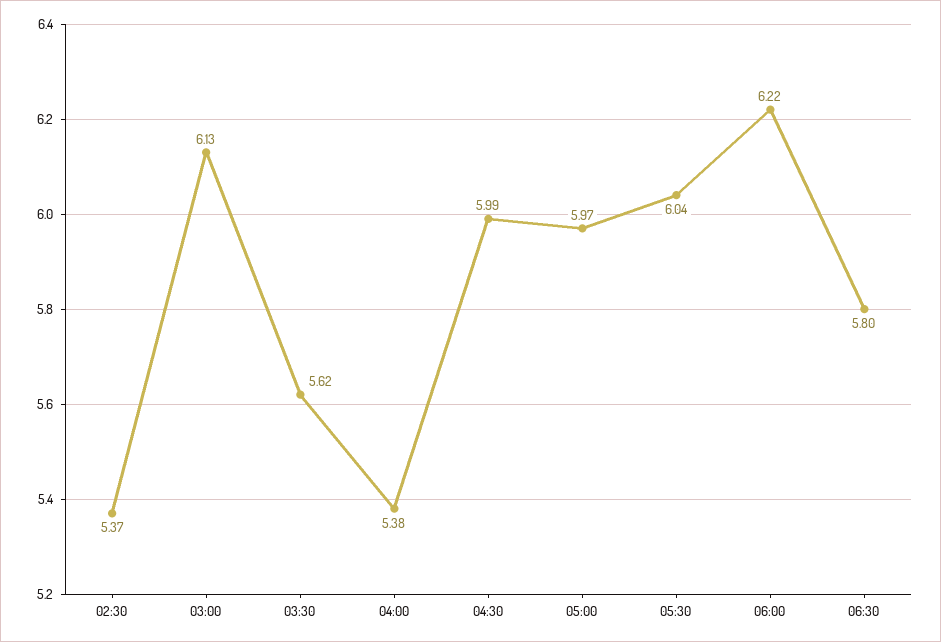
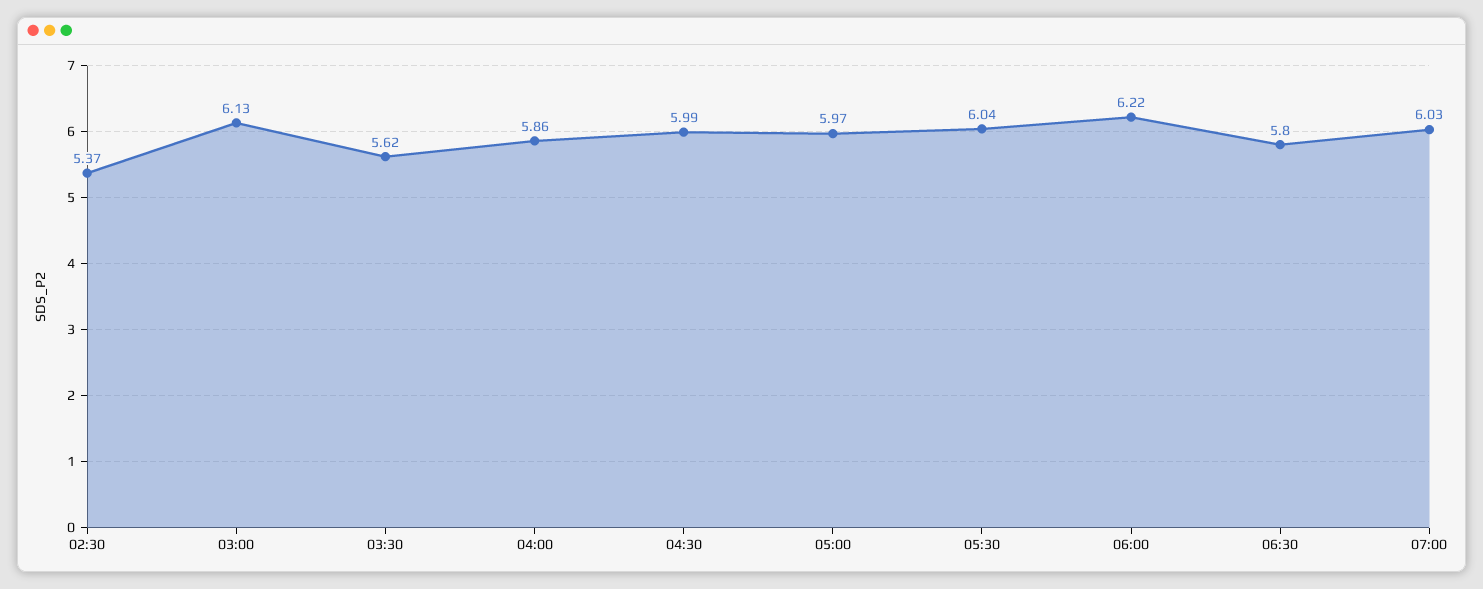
04:00: 5.38 -> 5.86
07:00: none -> 6.03

